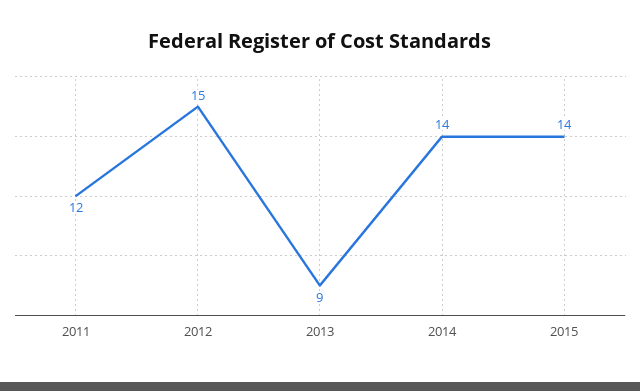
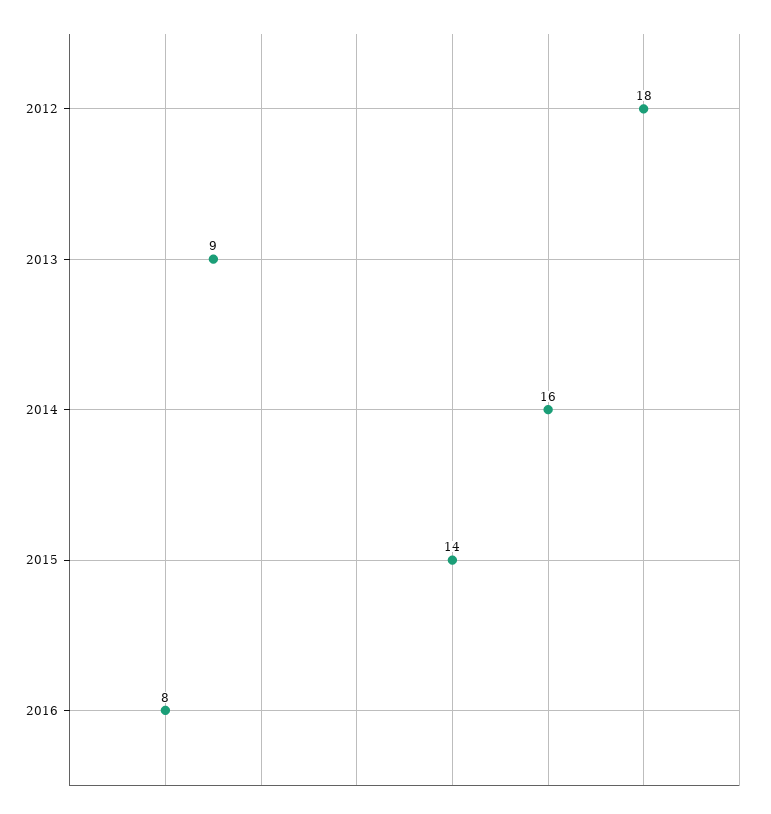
2011: 12 -> none
2012: 15 -> 18
2014: 14 -> 16
2016: none -> 8

